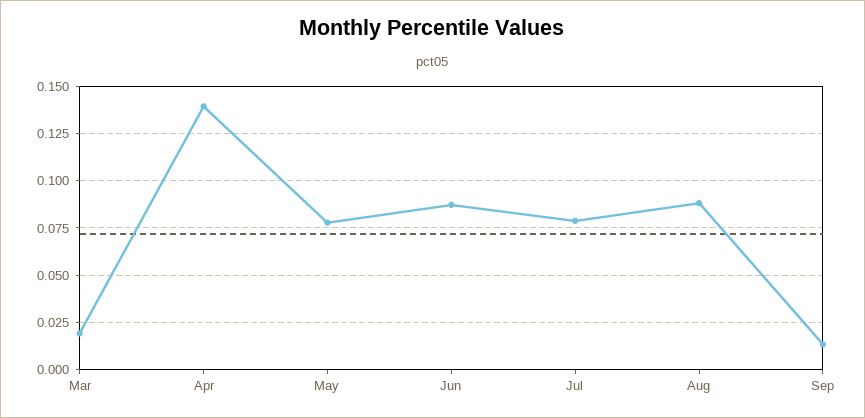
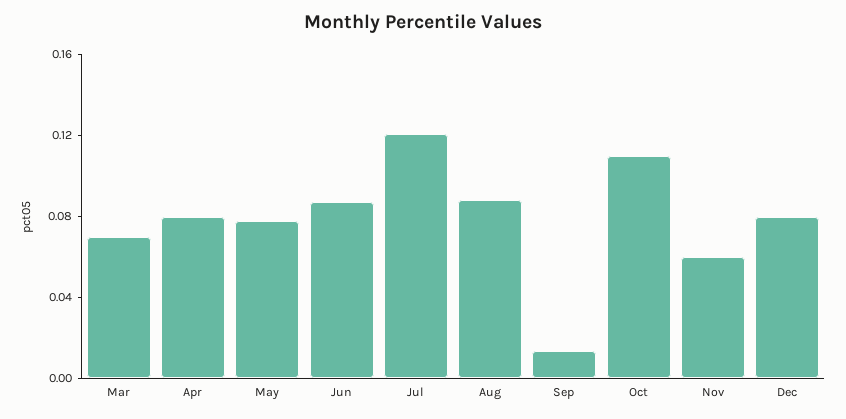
Mar: 0.02 -> 0.07
Apr: 0.14 -> 0.08
Jul: 0.08 -> 0.12
Oct: none -> 0.11
Nov: none -> 0.06
Dec: none -> 0.08

